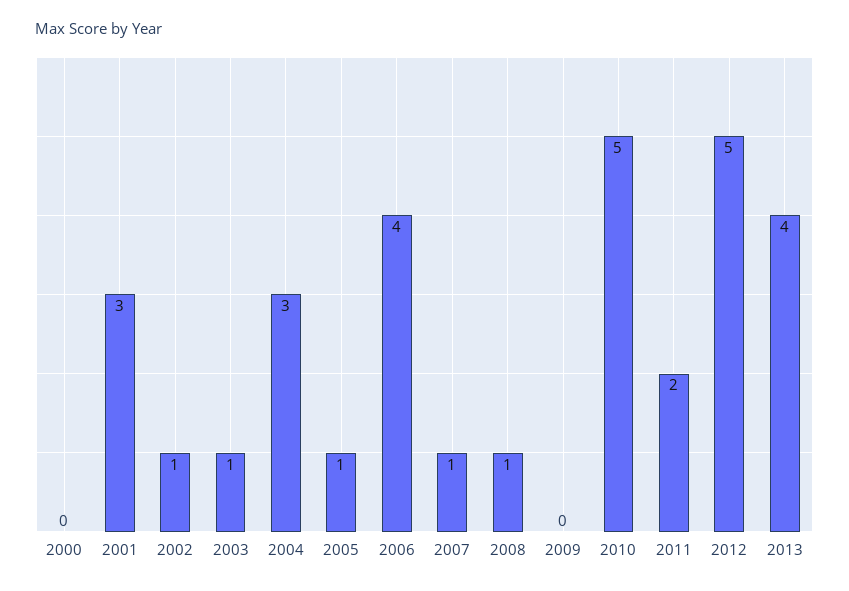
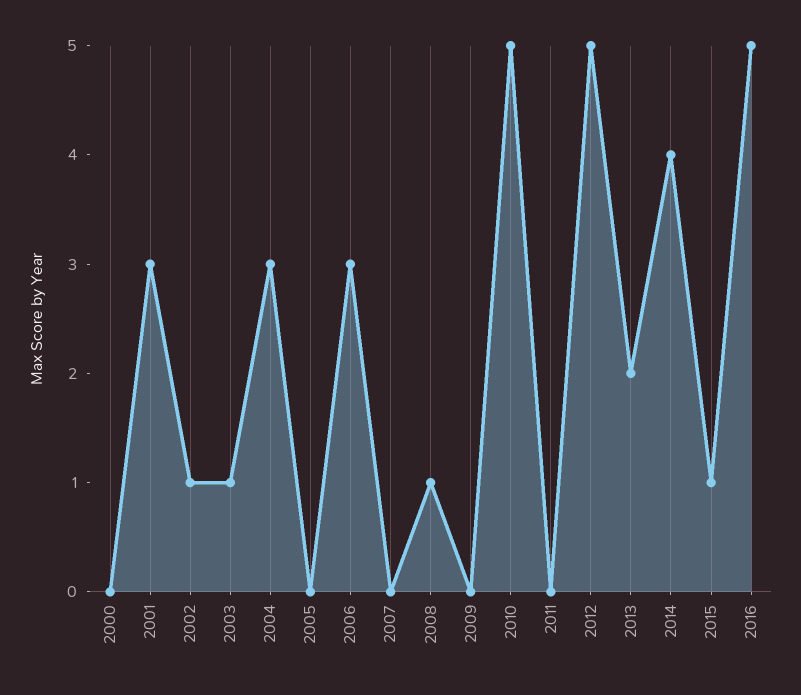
2005: 1 -> 0
2006: 4 -> 3
2007: 1 -> 0
2011: 2 -> 0
2013: 4 -> 2
2014: none -> 4
2015: none -> 1
2016: none -> 5

